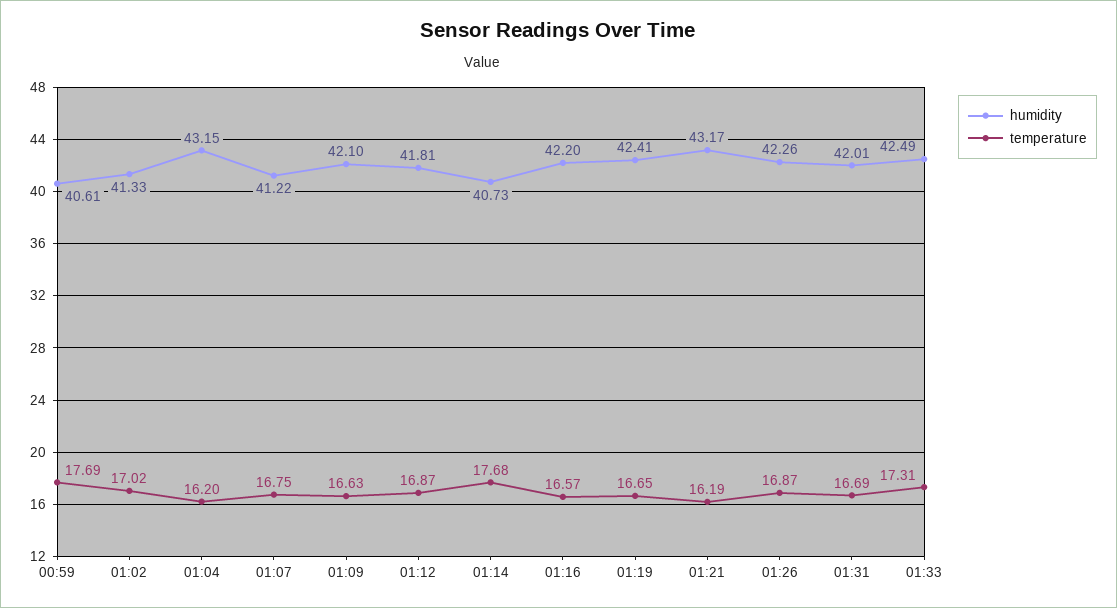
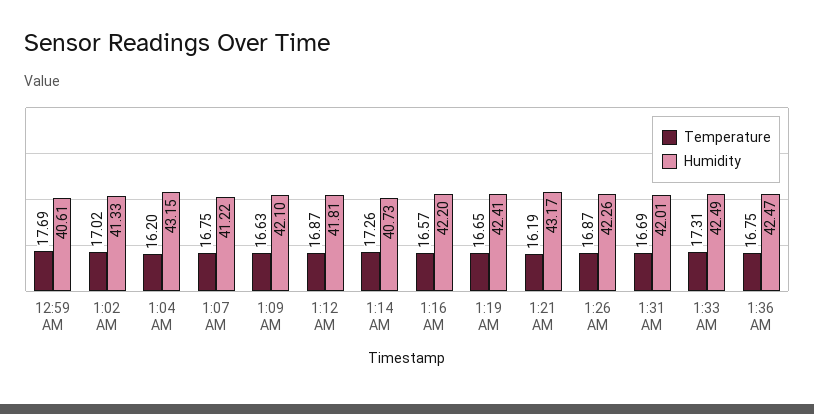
temperature, 01:14: 17.68 -> 17.26
temperature, 1:36 AM: none -> 16.75
humidity, 1:36 AM: none -> 42.47

